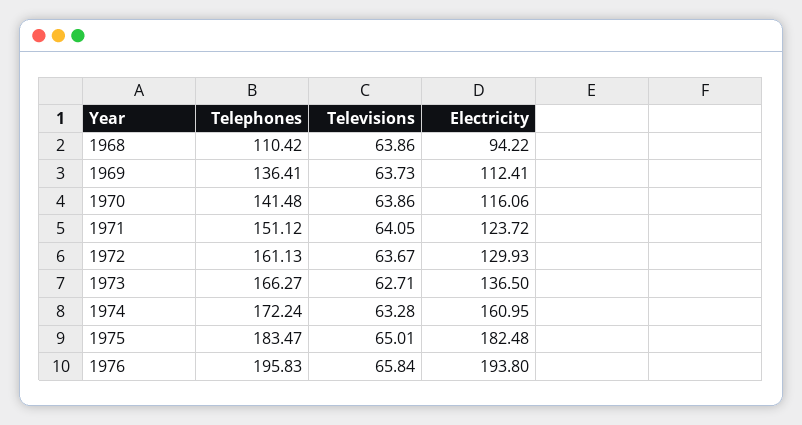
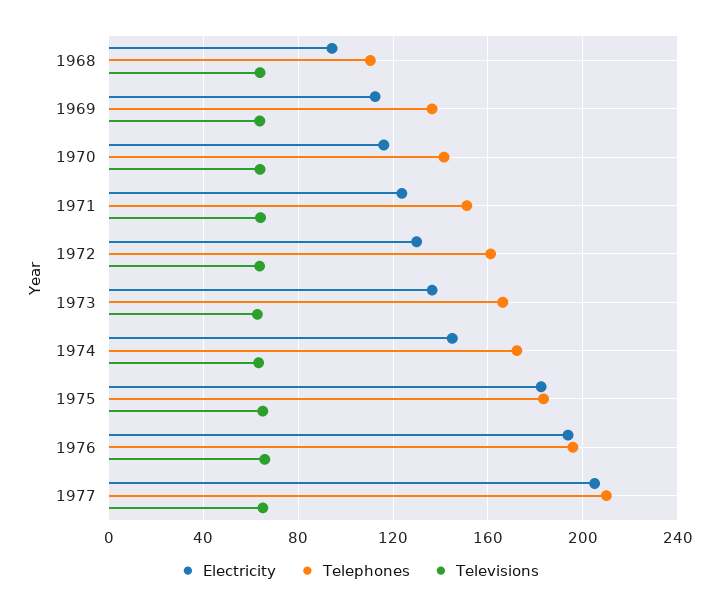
Electricity, 1974: 160.95 -> 145
Electricity, 1977: none -> 205
Telephones, 1977: none -> 210
Televisions, 1977: none -> 65

